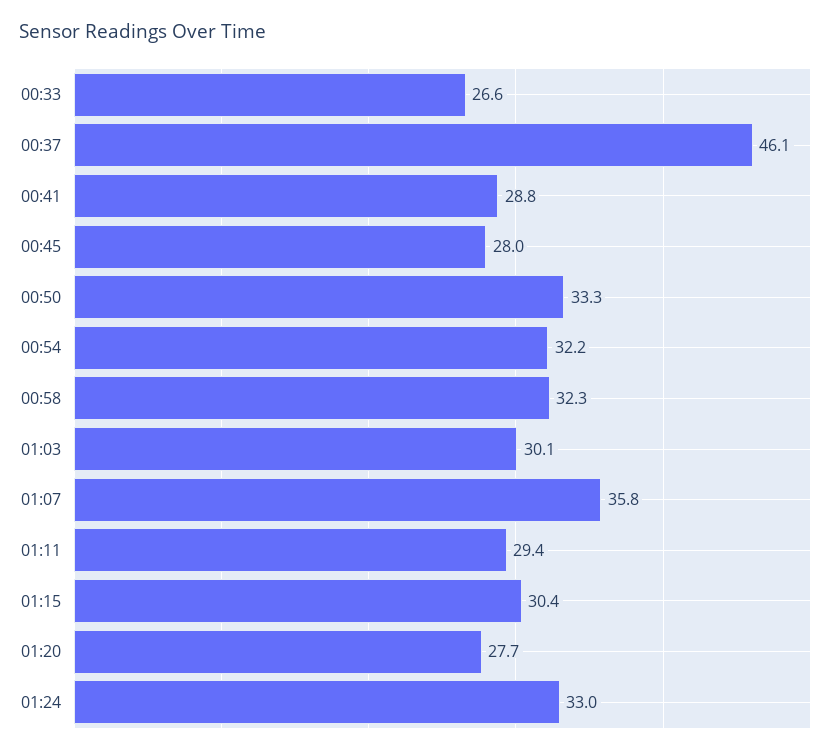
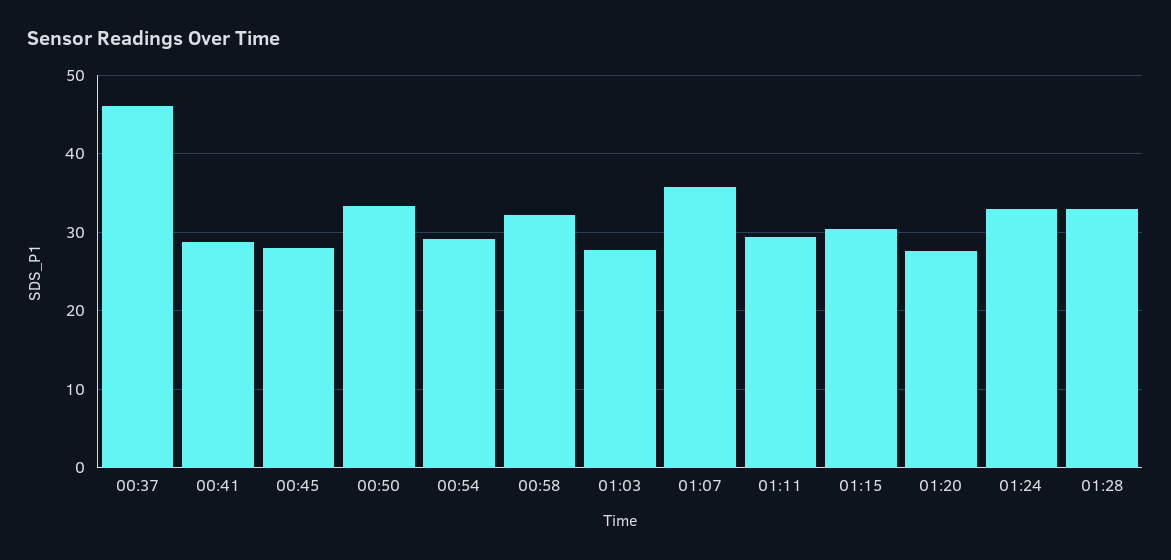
00:33: 26.6 -> none
00:54: 32.2 -> 29
01:03: 30.1 -> 28
01:28: none -> 33

